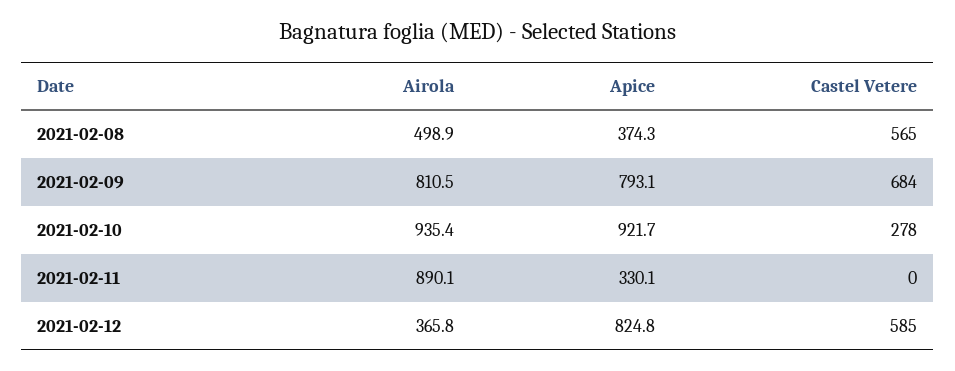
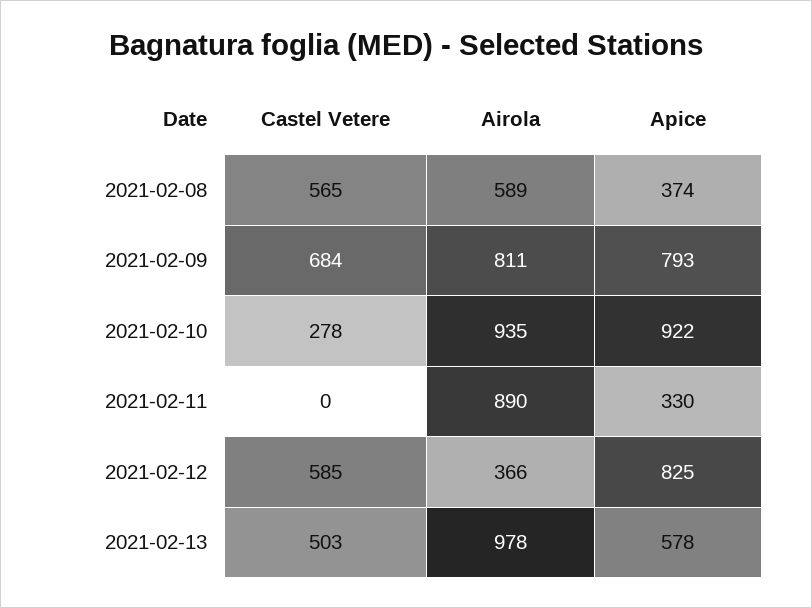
Airola, 2021-02-08: 498.9 -> 589
Castel Vetere, 2021-02-13: none -> 503
Airola, 2021-02-13: none -> 978
Apice, 2021-02-13: none -> 578

